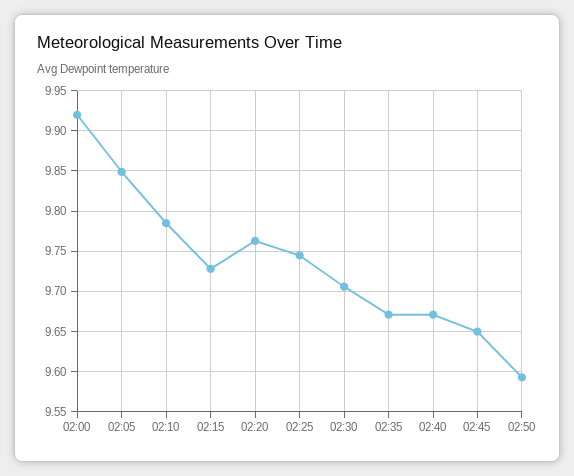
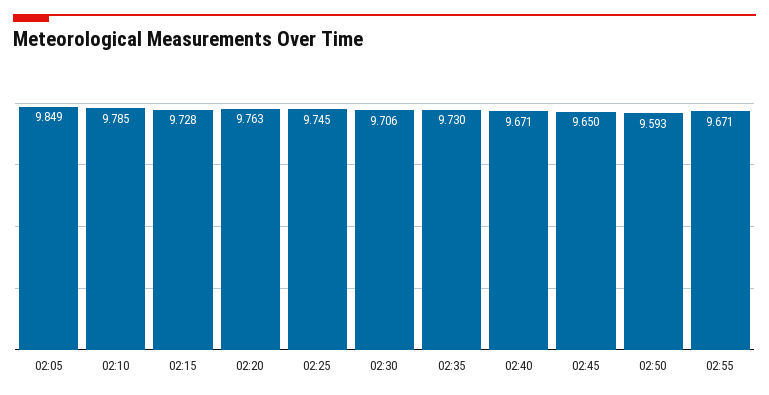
02:00: 9.92 -> none
02:35: 9.67 -> 9.73
02:55: none -> 9.671

